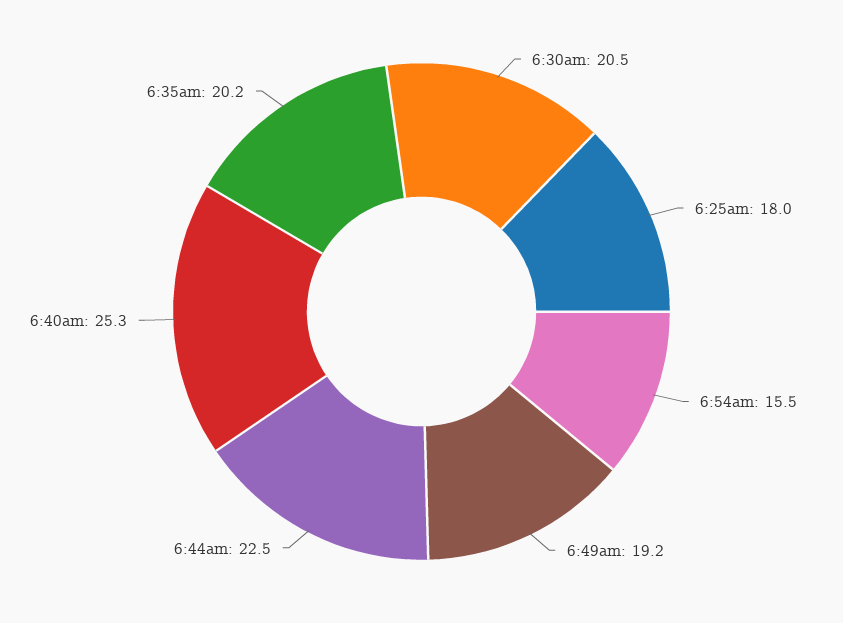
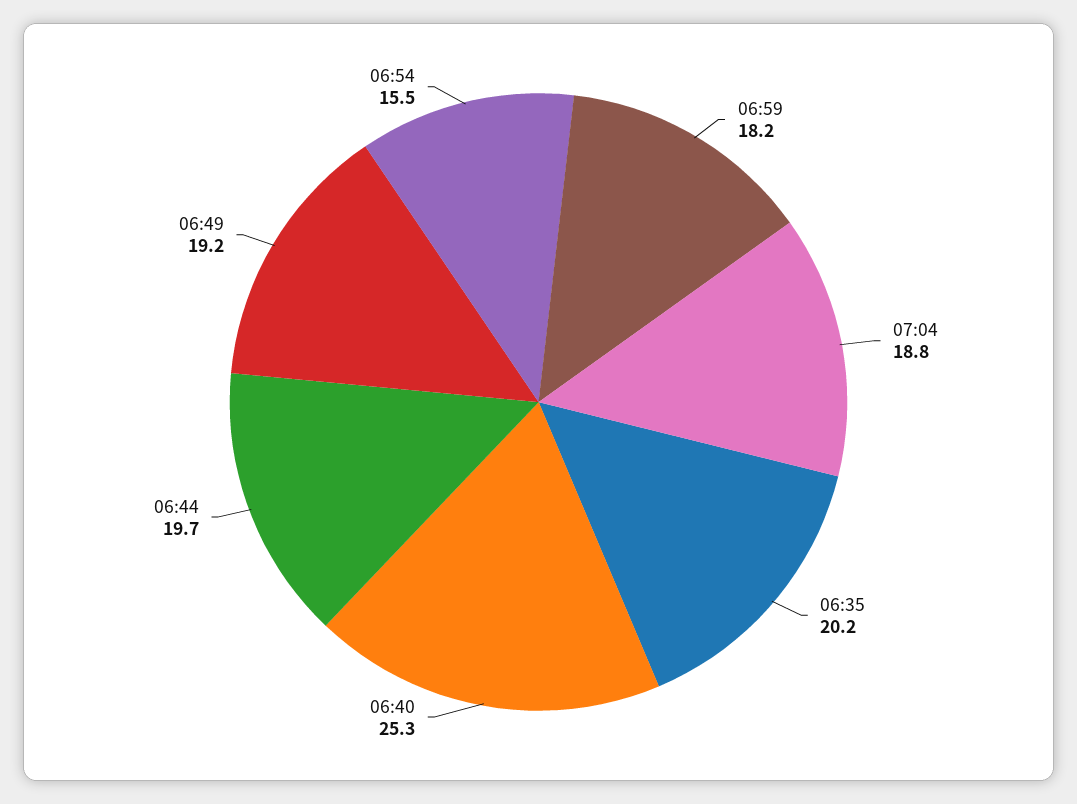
6:30am: 20.5 -> none
6:25am: 18 -> none
6:44am: 22.5 -> 19.7
06:59: none -> 18.2
07:04: none -> 18.8

